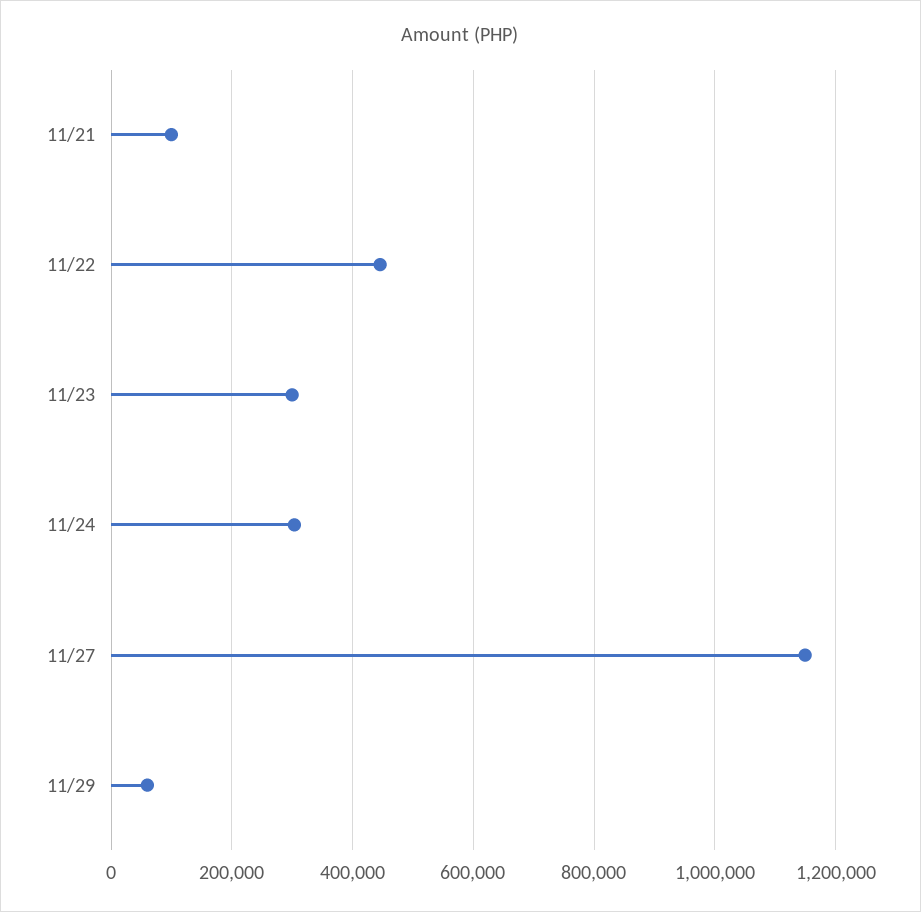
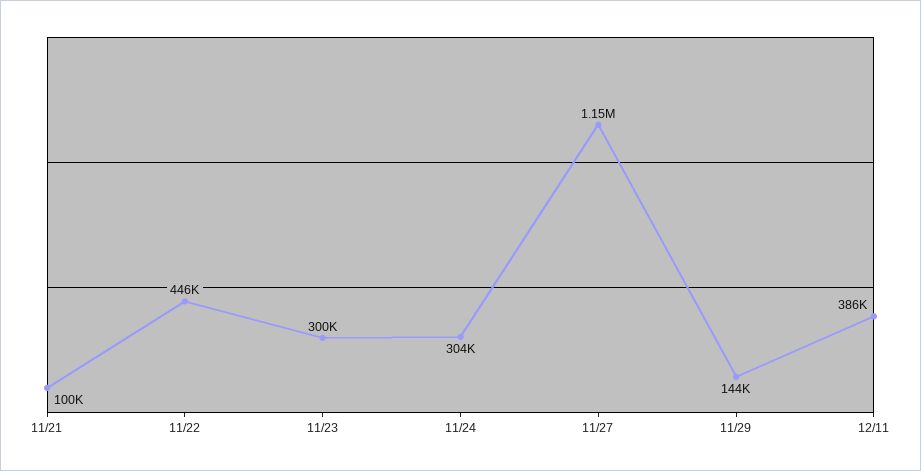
11/29: 60000 -> 144000
12/11: none -> 386000

